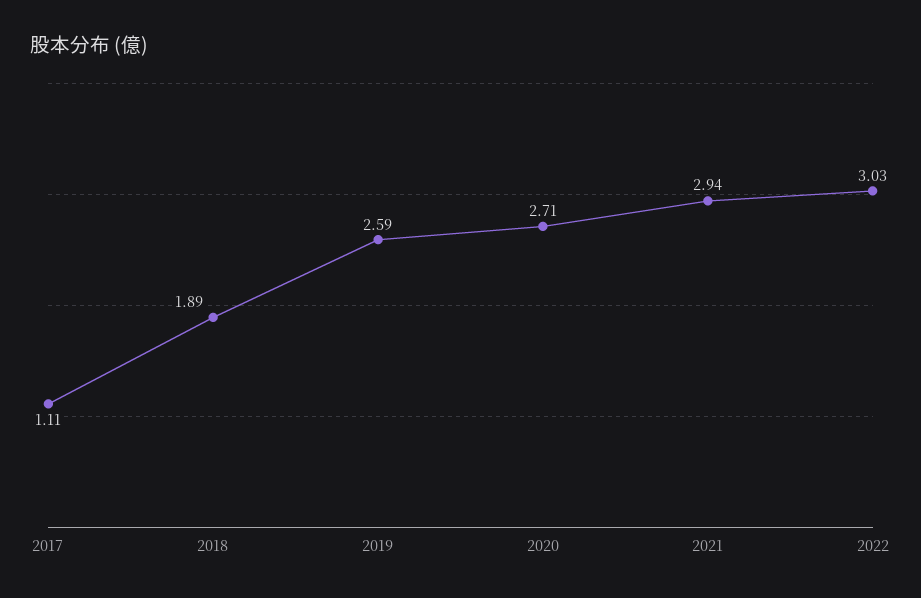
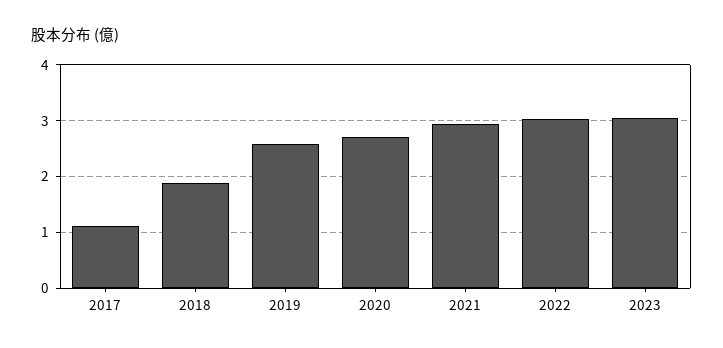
2023: none -> 3

